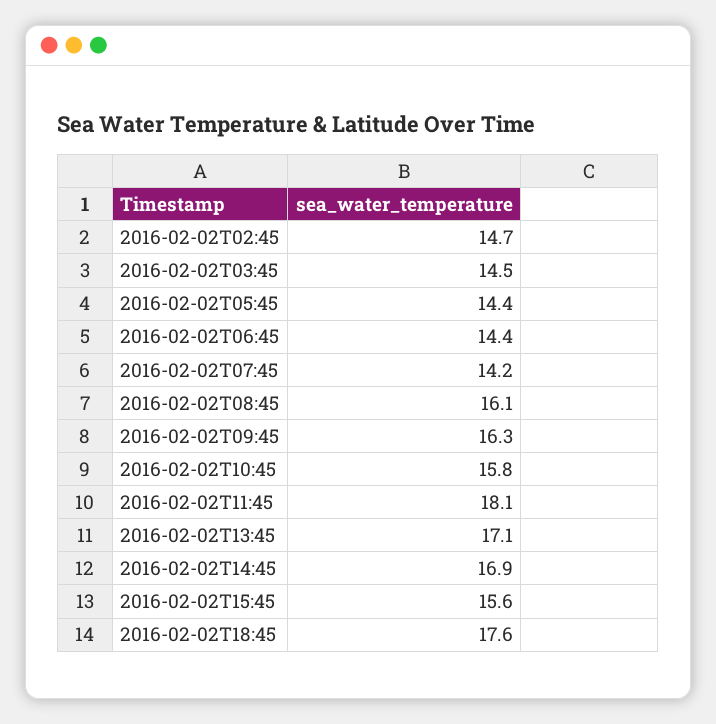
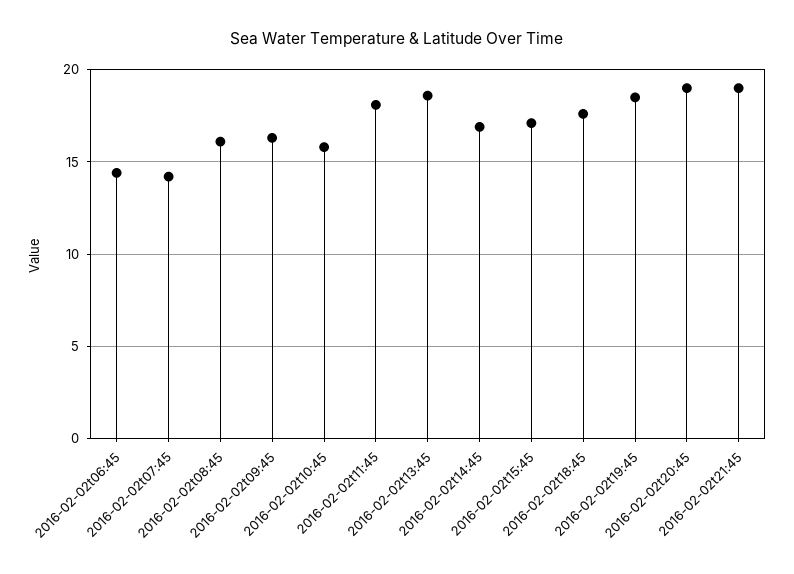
2016-02-02T02:45: 14.7 -> none
2016-02-02T03:45: 14.5 -> none
2016-02-02T05:45: 14.4 -> none
2016-02-02T13:45: 17.1 -> 18.5
2016-02-02T15:45: 15.6 -> 17
2016-02-02t19:45: none -> 18.5
2016-02-02t20:45: none -> 19
2016-02-02t21:45: none -> 19

